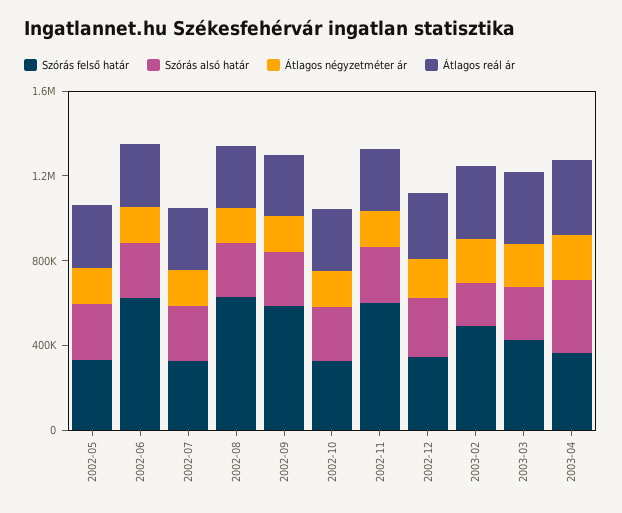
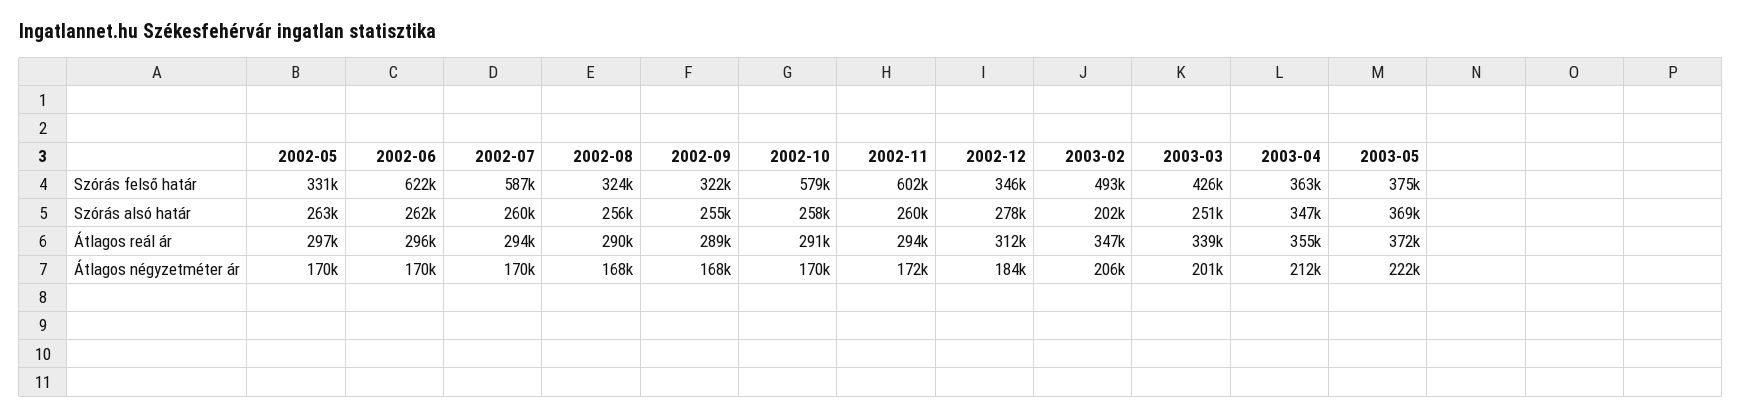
Szórás felső határ, 2002-07: 300000 -> 587000
Szórás felső határ, 2002-08: 600000 -> 324000
Szórás felső határ, 2002-09: 600000 -> 322000
Szórás felső határ, 2002-10: 300000 -> 579000
Szórás felső határ, 2003-05: none -> 375000
Szórás alsó határ, 2003-05: none -> 369000
Átlagos reál ár, 2003-05: none -> 372000
Átlagos négyzetméter ár, 2003-05: none -> 222000

